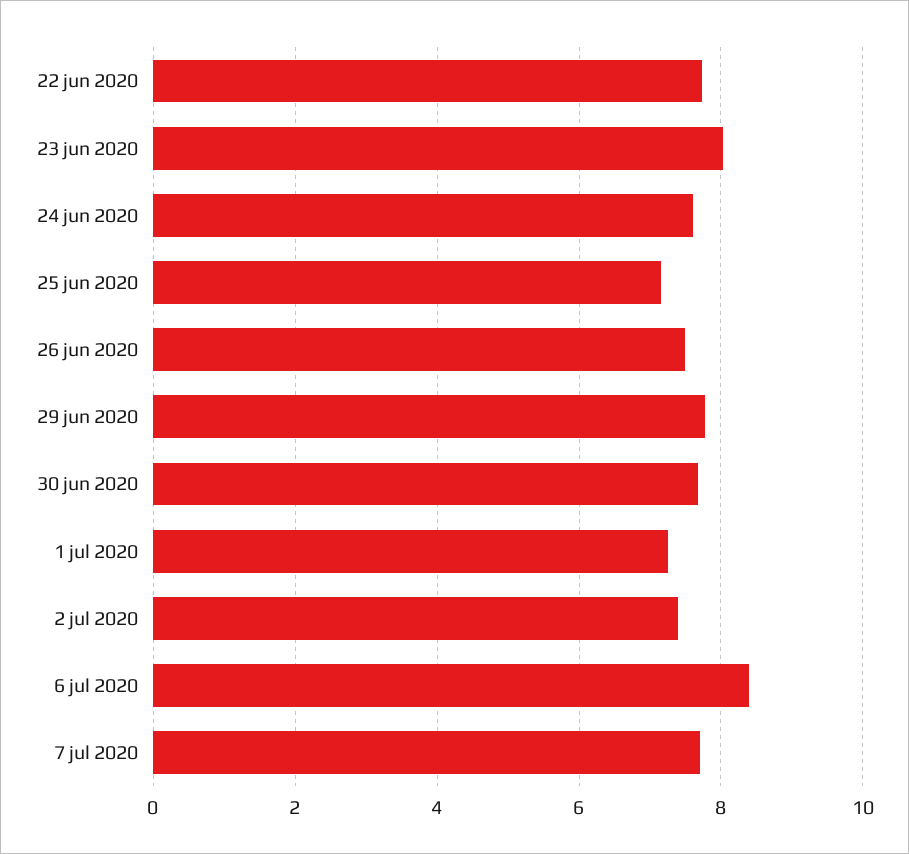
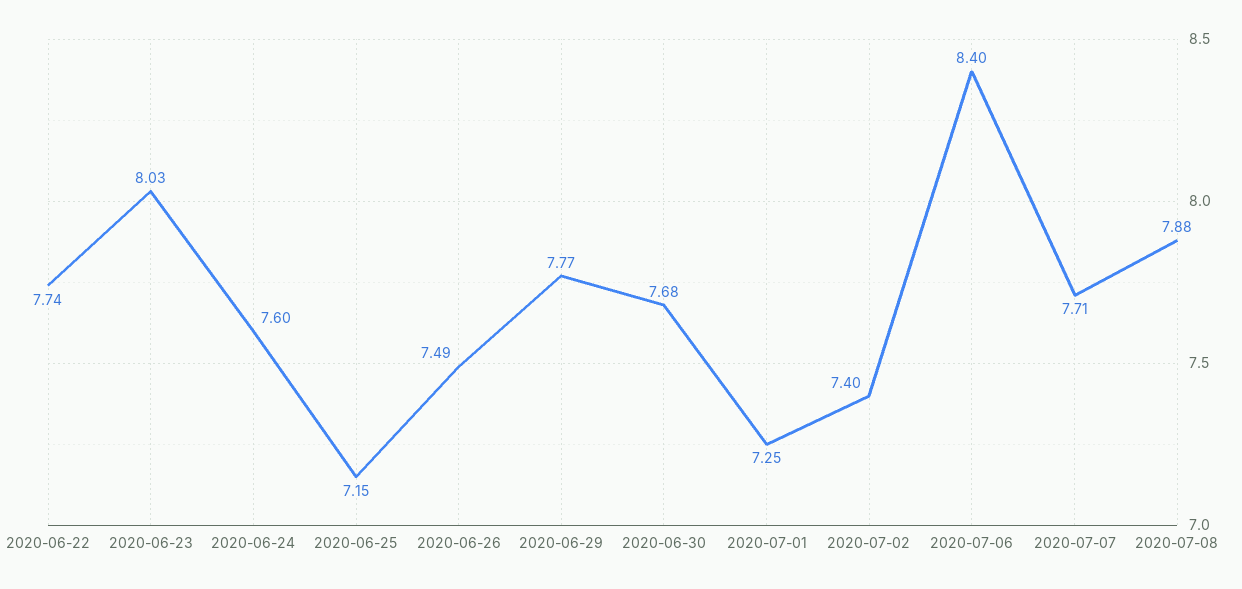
2020-07-08: none -> 7.88

